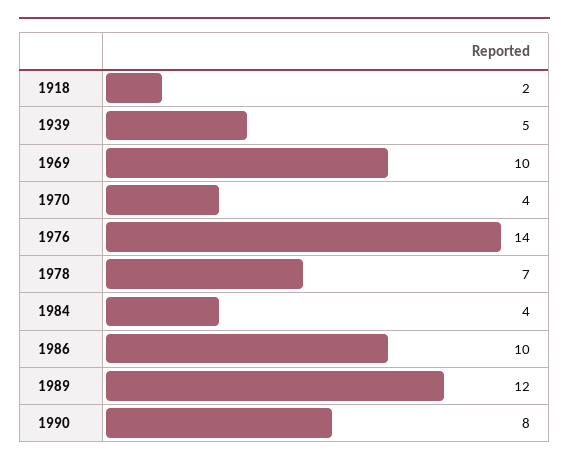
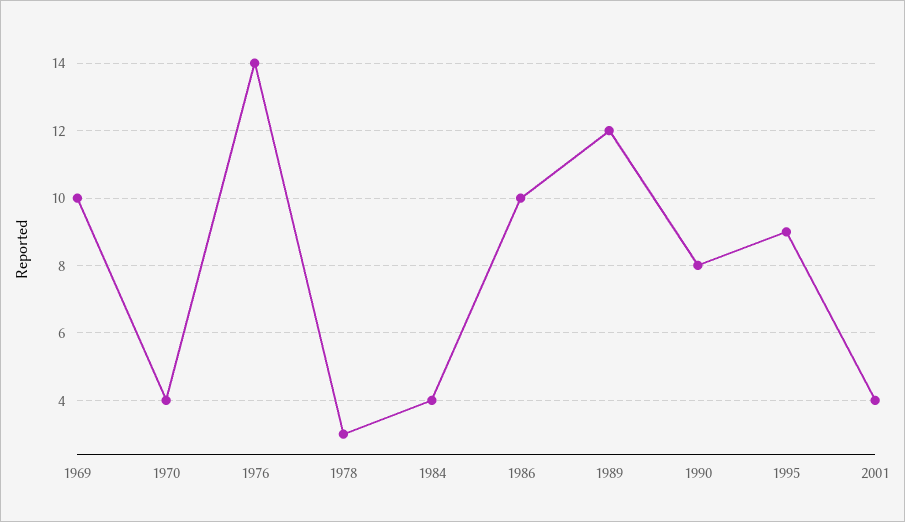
1918: 2 -> none
1939: 5 -> none
1978: 7 -> 3
1995: none -> 9
2001: none -> 4

